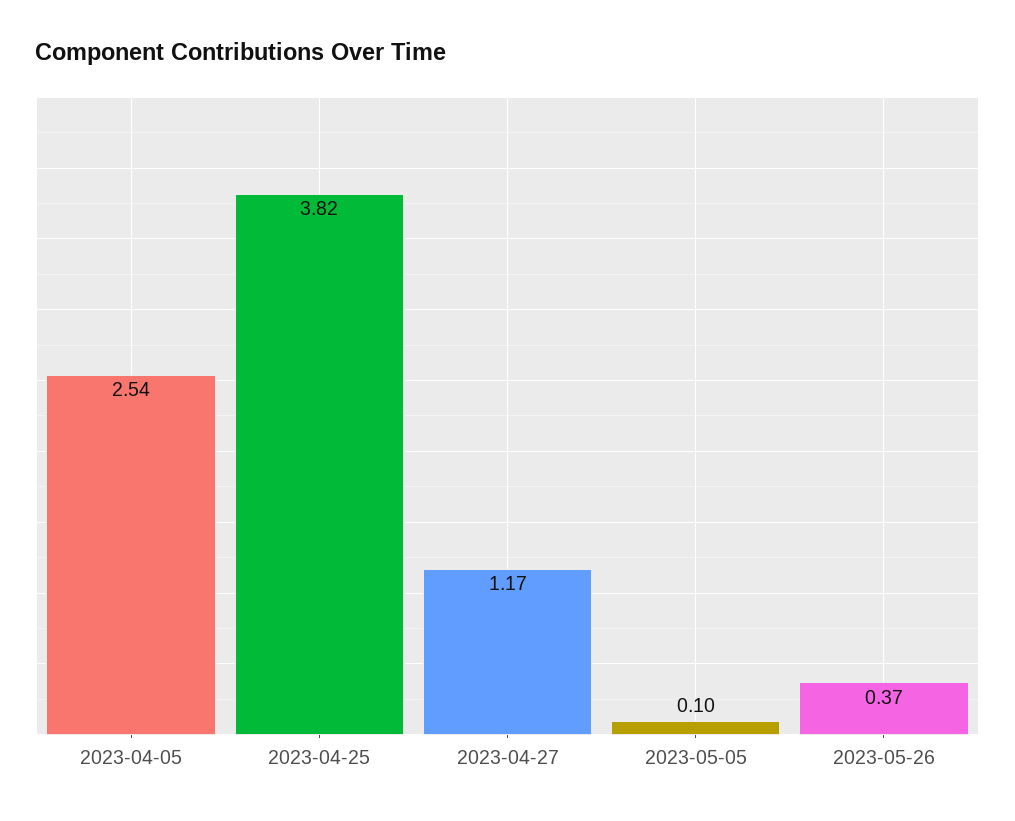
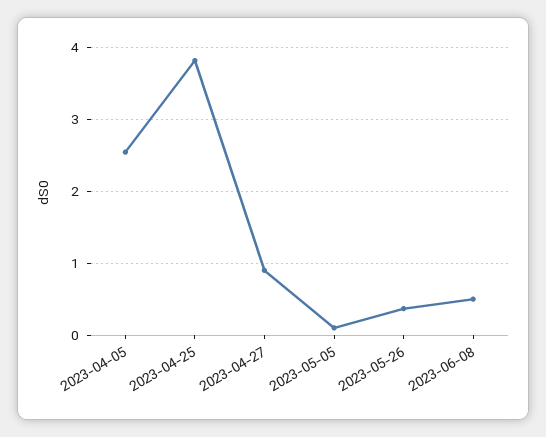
2023-04-27: 1.17 -> 0.9
2023-06-08: none -> 0.5

